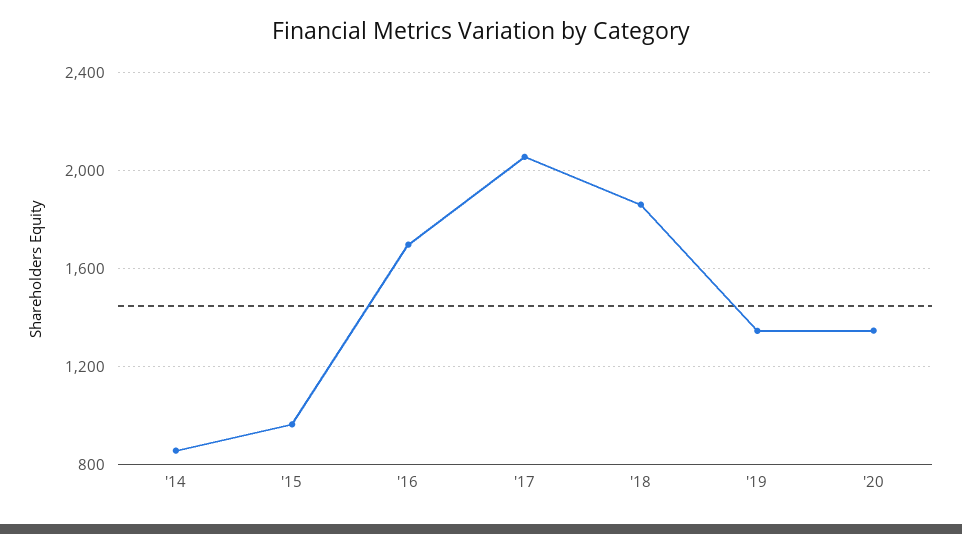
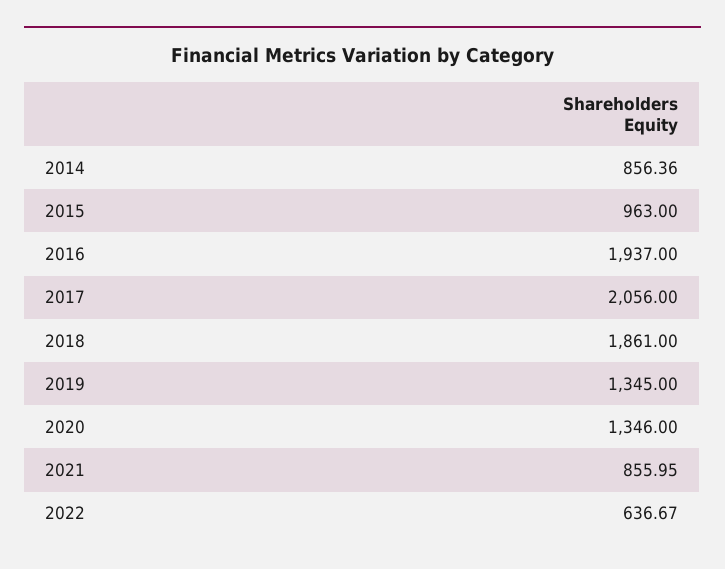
'16: 1700 -> 1937
2021: none -> 855.95
2022: none -> 636.67

